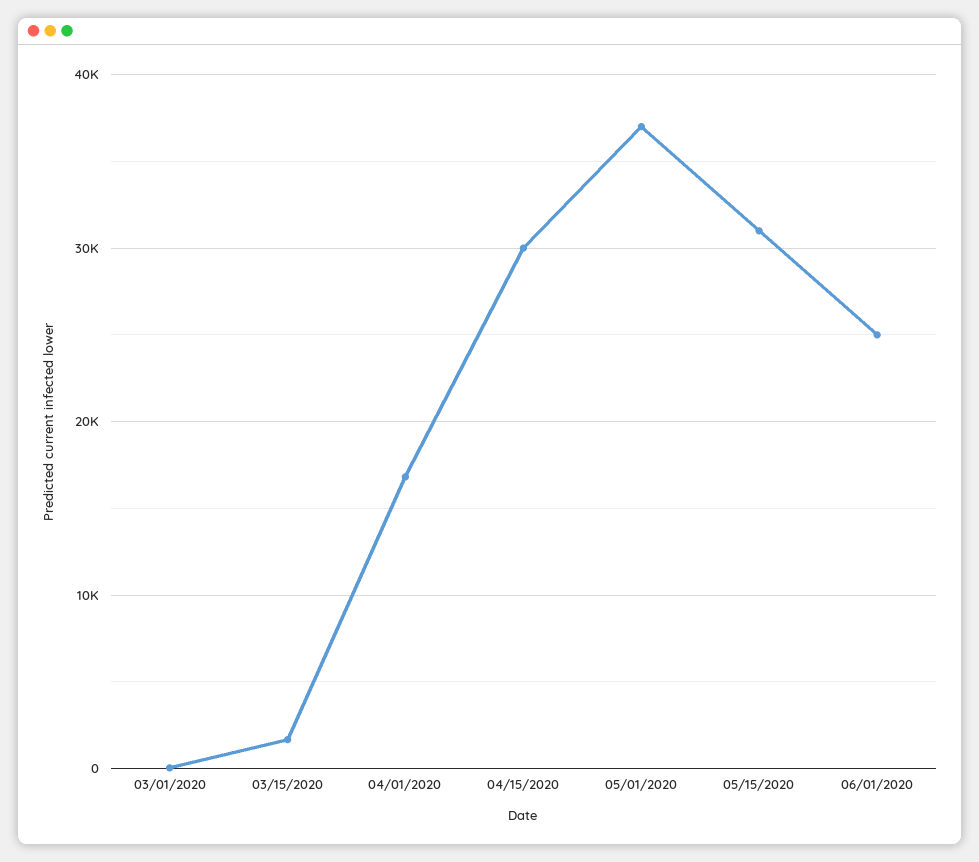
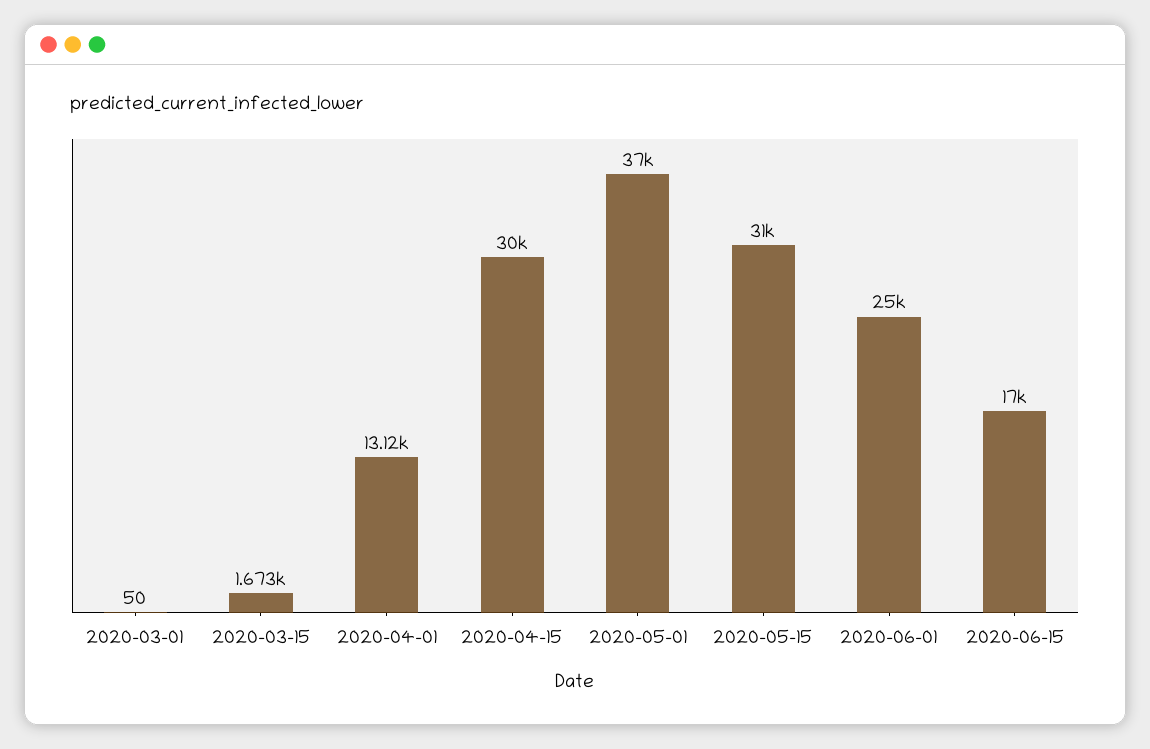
04/01/2020: 17000 -> 13120
2020-06-15: none -> 17000

